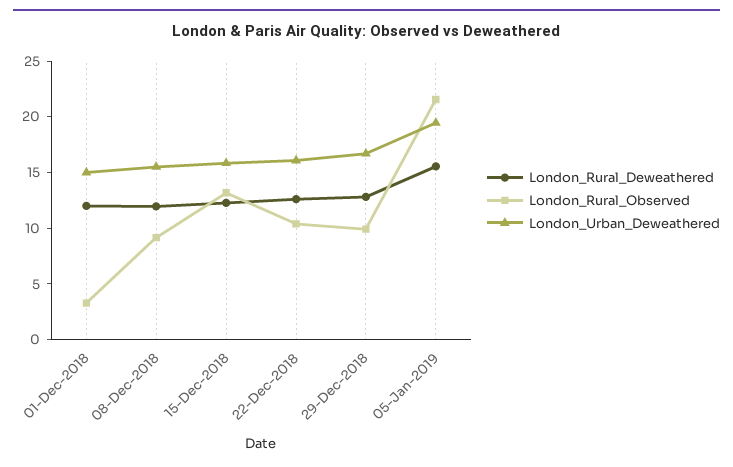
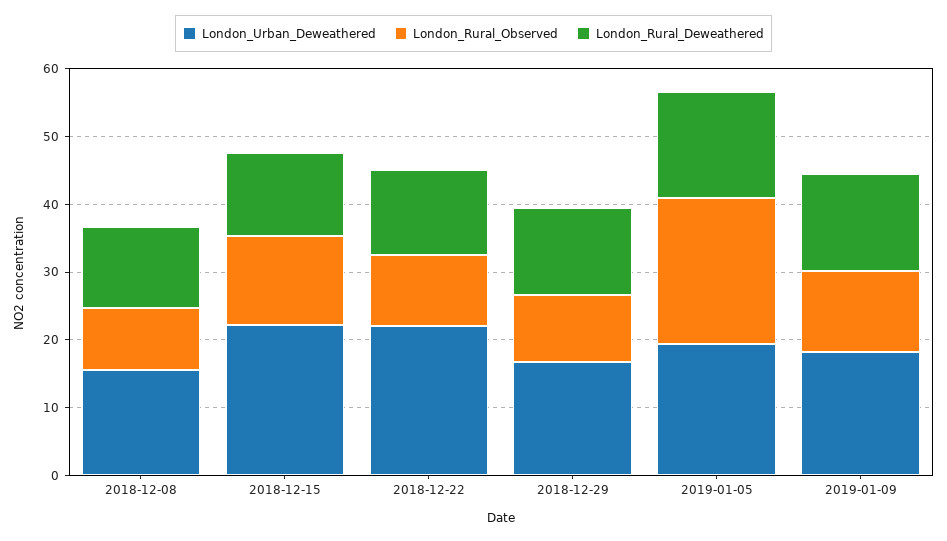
London_Rural_Deweathered, 01-Dec-2018: 12 -> none
London_Rural_Observed, 01-Dec-2018: 3 -> none
London_Urban_Deweathered, 01-Dec-2018: 15 -> none
London_Urban_Deweathered, 15-Dec-2018: 16 -> 22
London_Urban_Deweathered, 22-Dec-2018: 16 -> 22
London_Urban_Deweathered, 2019-01-09: none -> 18
London_Rural_Observed, 2019-01-09: none -> 12
London_Rural_Deweathered, 2019-01-09: none -> 14

